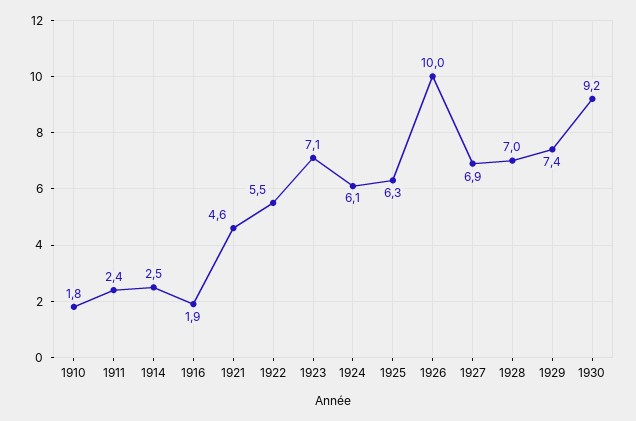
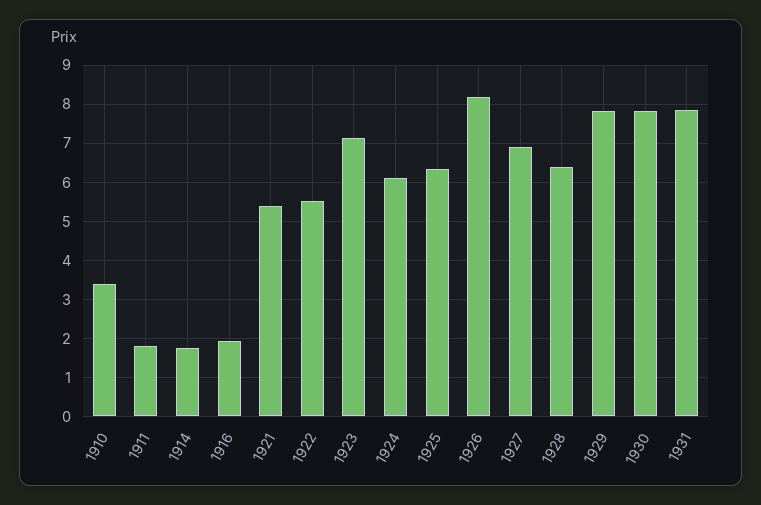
1910: 1.8 -> 3.4
1911: 2.4 -> 1.8
1914: 2.5 -> 1.8
1921: 4.6 -> 5.4
1926: 10 -> 8.2
1928: 7 -> 6.4
1929: 7.4 -> 7.8
1930: 9.2 -> 7.8
1931: none -> 7.8

